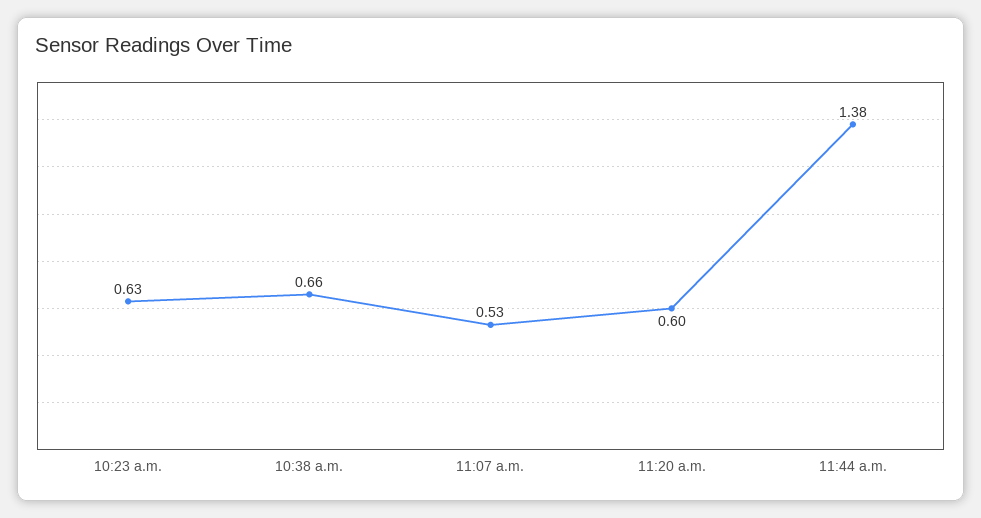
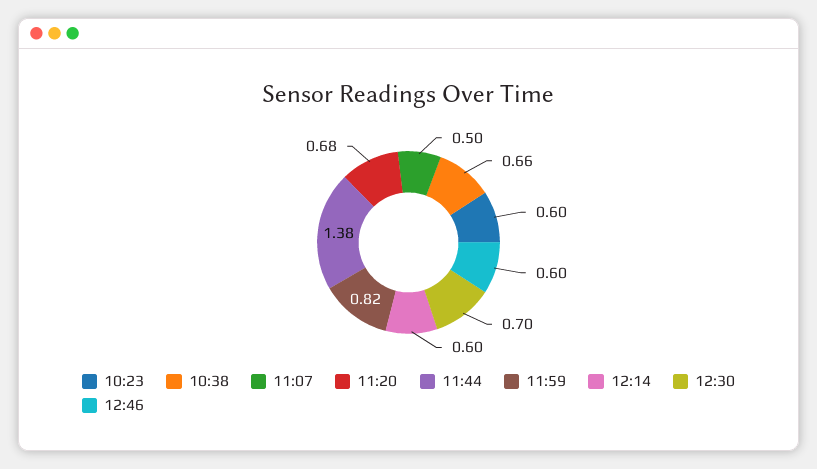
10:23 a.m.: 0.63 -> 0.6
11:07 a.m.: 0.53 -> 0.5
11:20 a.m.: 0.6 -> 0.68
11:59: none -> 0.82
12:14: none -> 0.6
12:30: none -> 0.7
12:46: none -> 0.6

